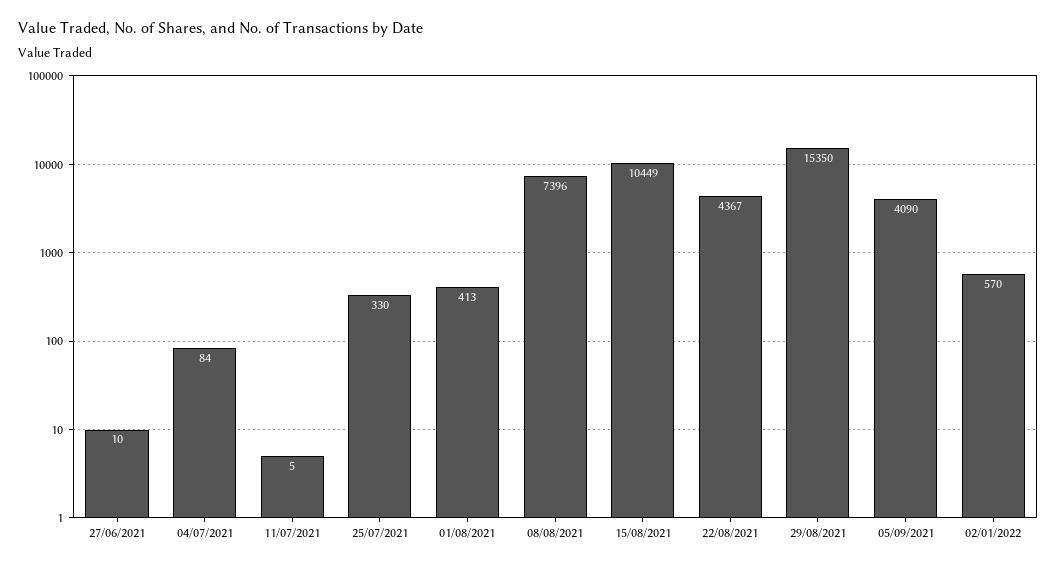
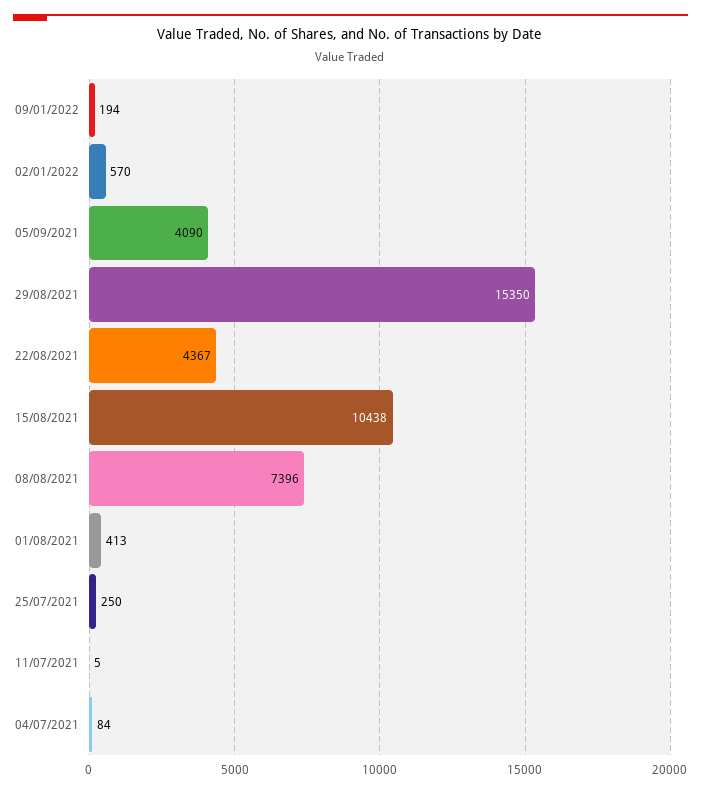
27/06/2021: 10 -> none
25/07/2021: 330 -> 250
15/08/2021: 10449 -> 10438
09/01/2022: none -> 194

